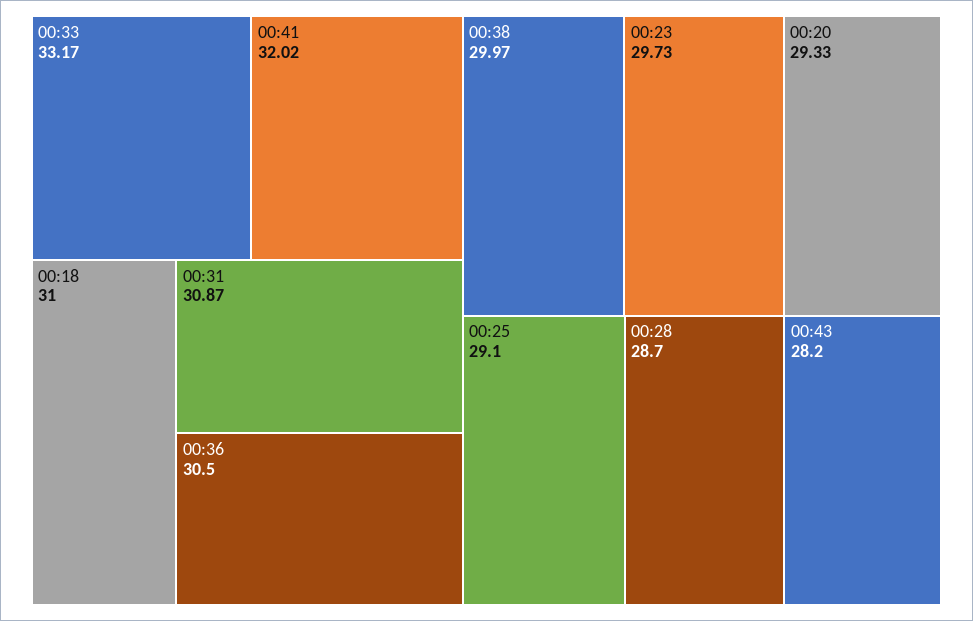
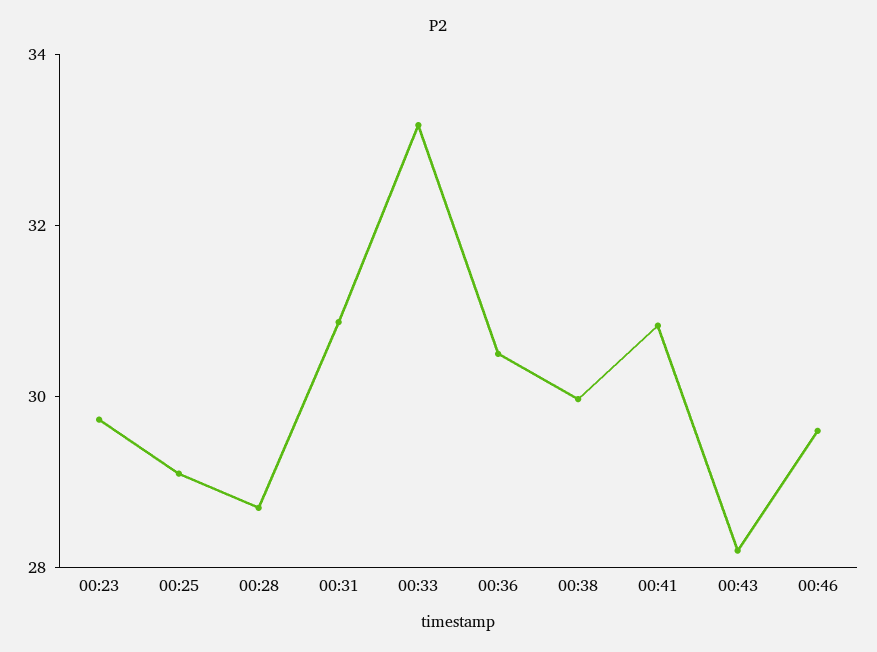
00:41: 32.02 -> 31
00:18: 31 -> none
00:20: 29.33 -> none
00:46: none -> 29.5

